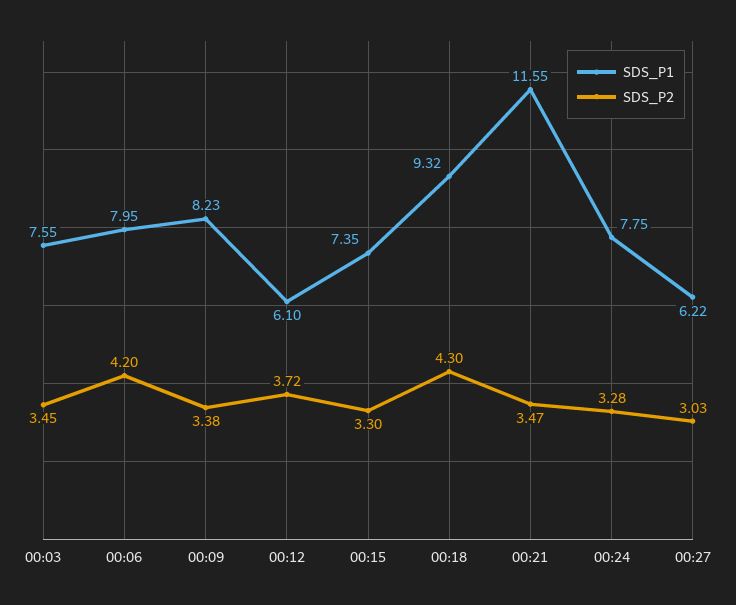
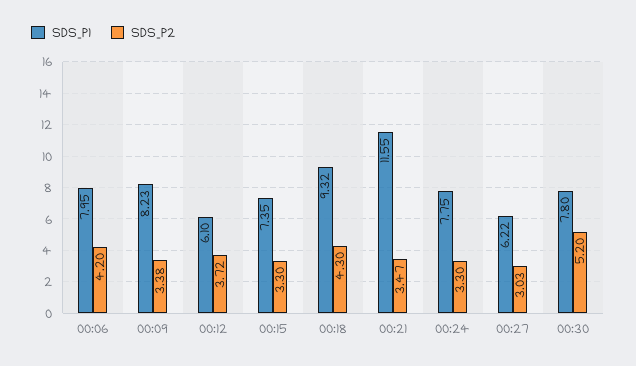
SDS_P1, 00:03: 7.55 -> none
SDS_P2, 00:03: 3.45 -> none
SDS_P2, 00:24: 3.28 -> 3.3
SDS_P1, 00:30: none -> 7.8
SDS_P2, 00:30: none -> 5.2

